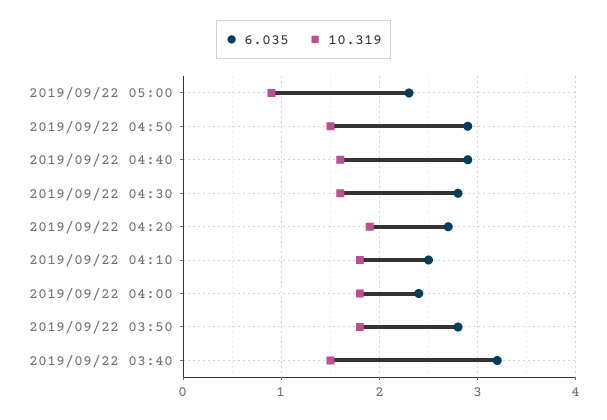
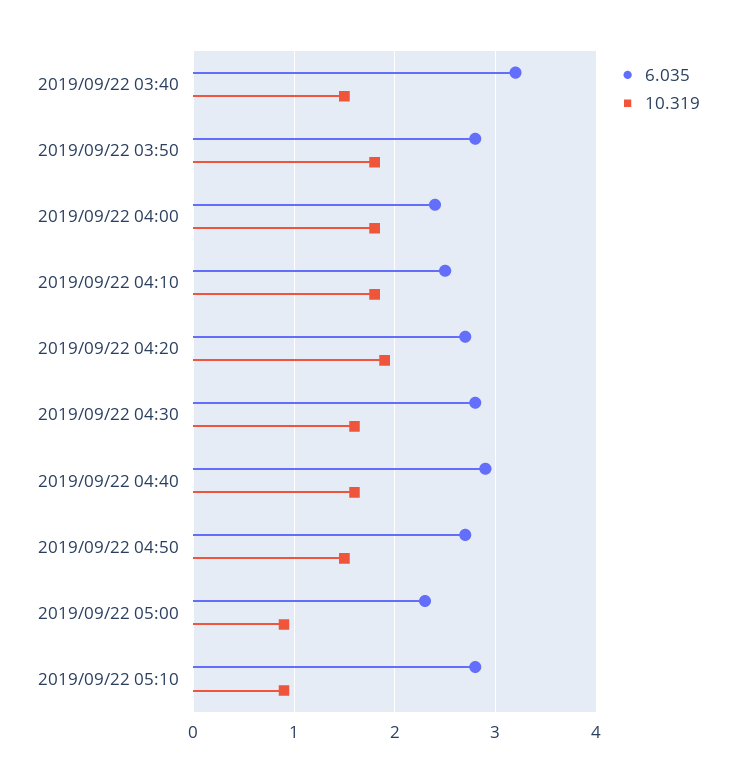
6.035, 2019/09/22 04:50: 2.9 -> 2.7
6.035, 2019/09/22 05:10: none -> 2.8
10.319, 2019/09/22 05:10: none -> 0.9

